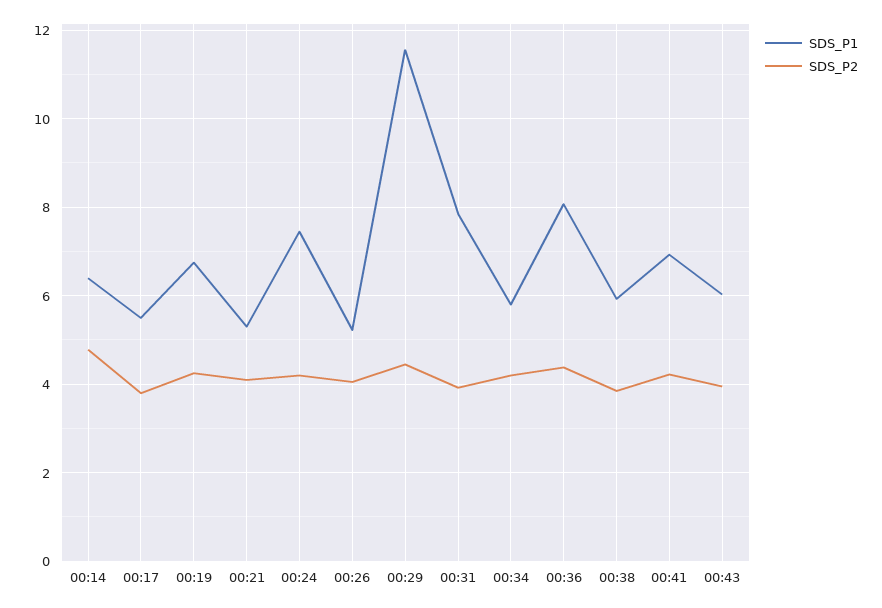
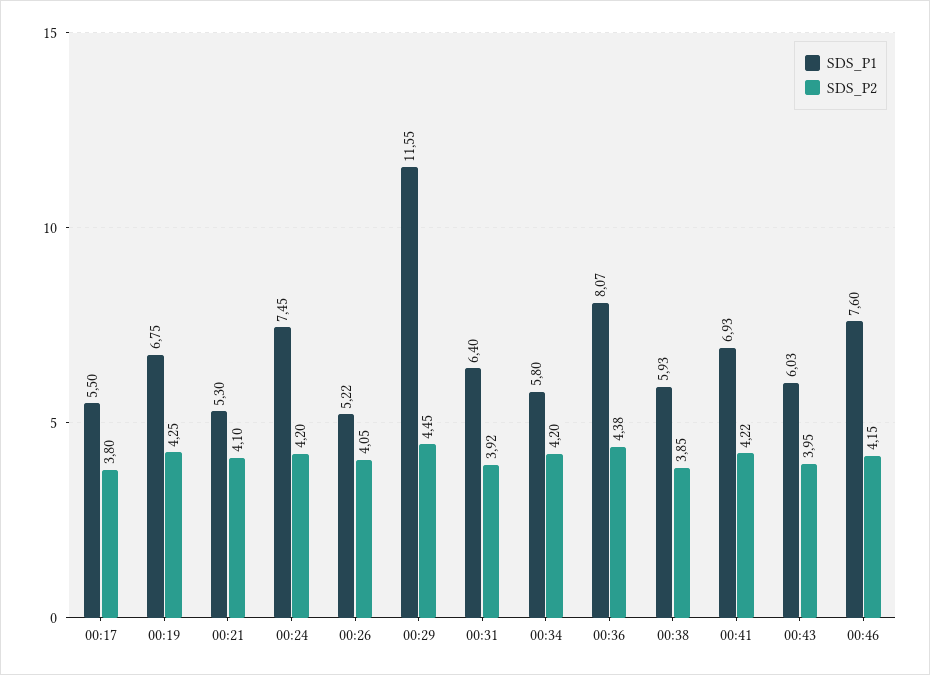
SDS_P1, 00:14: 6.4 -> none
SDS_P2, 00:14: 4.8 -> none
SDS_P1, 00:31: 7.8 -> 6.4
SDS_P1, 00:46: none -> 7.6
SDS_P2, 00:46: none -> 4.15

